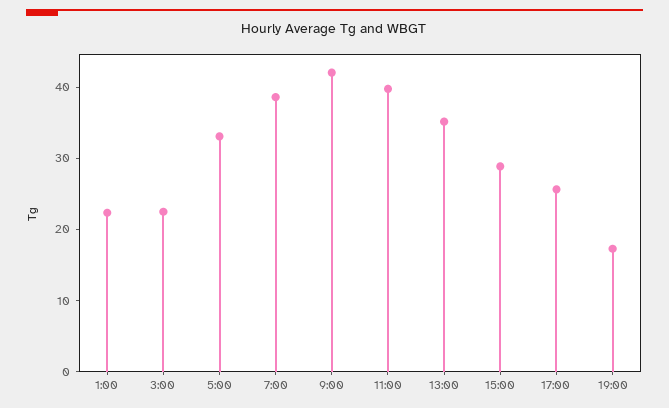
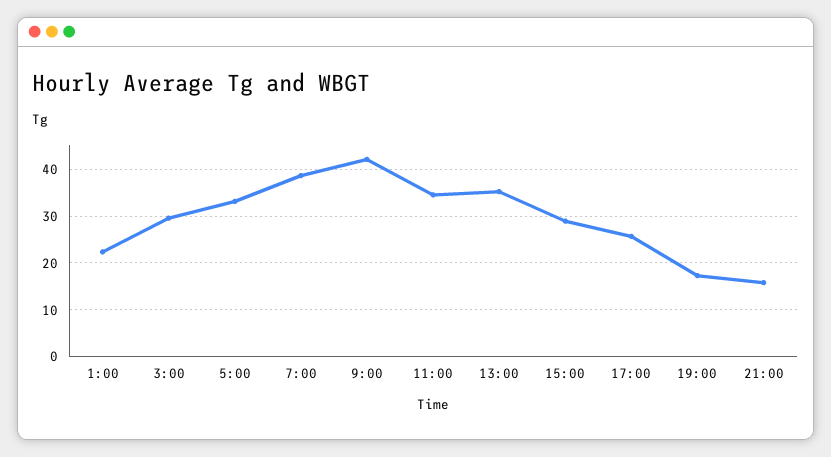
3:00: 22 -> 30
11:00: 40 -> 34
21:00: none -> 16

